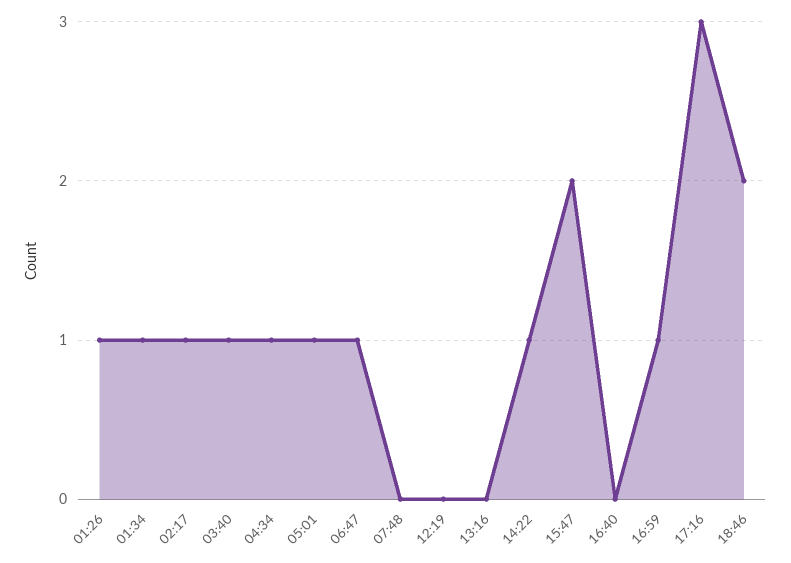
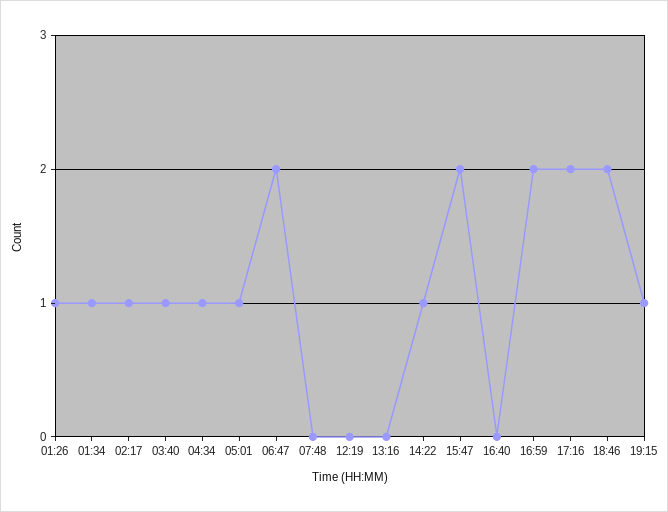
06:47: 1 -> 2
16:59: 1 -> 2
17:16: 3 -> 2
19:15: none -> 1

